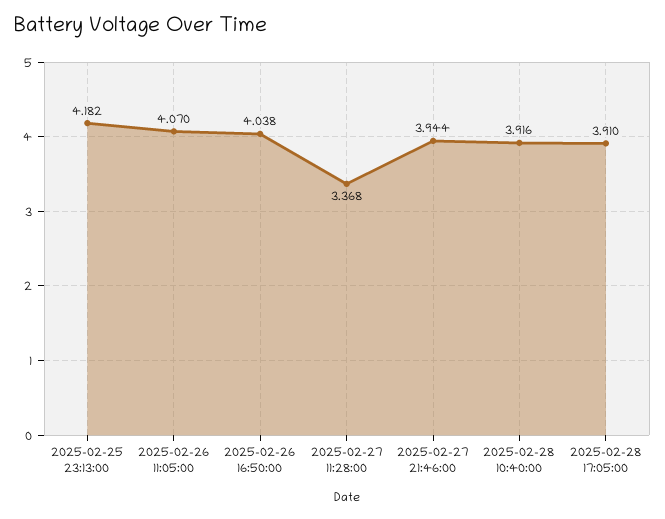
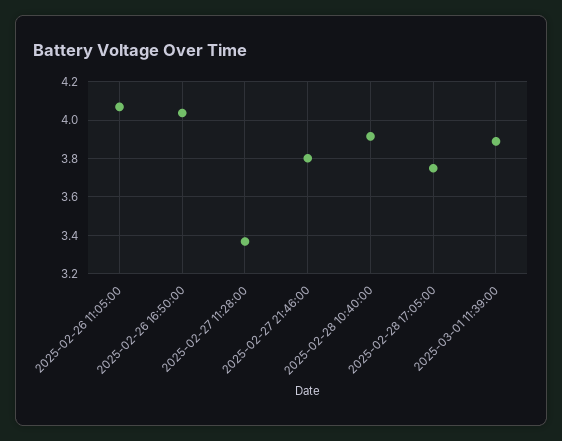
2025-02-25 23:13:00: 4.182 -> none
2025-02-27 21:46:00: 3.944 -> 3.8
2025-02-28 17:05:00: 3.91 -> 3.75
2025-03-01 11:39:00: none -> 3.9

